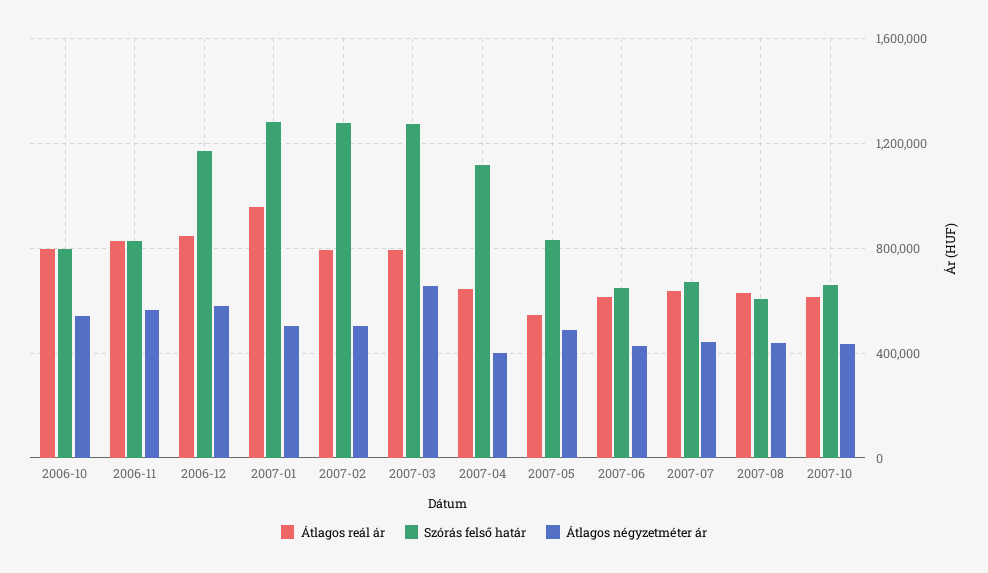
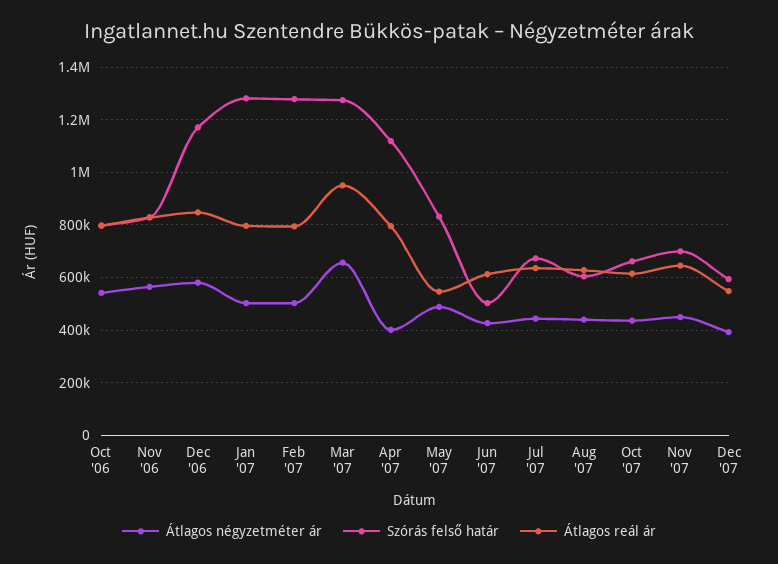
Átlagos reál ár, 2007-01: 950000 -> 800000
Átlagos reál ár, 2007-03: 800000 -> 950000
Átlagos reál ár, 2007-04: 650000 -> 800000
Szórás felső határ, 2007-06: 650000 -> 500000
Átlagos négyzetméter ár, Nov '07: none -> 450000
Szórás felső határ, Nov '07: none -> 700000
Átlagos reál ár, Nov '07: none -> 650000
Átlagos négyzetméter ár, Dec '07: none -> 400000
Szórás felső határ, Dec '07: none -> 600000
Átlagos reál ár, Dec '07: none -> 550000

